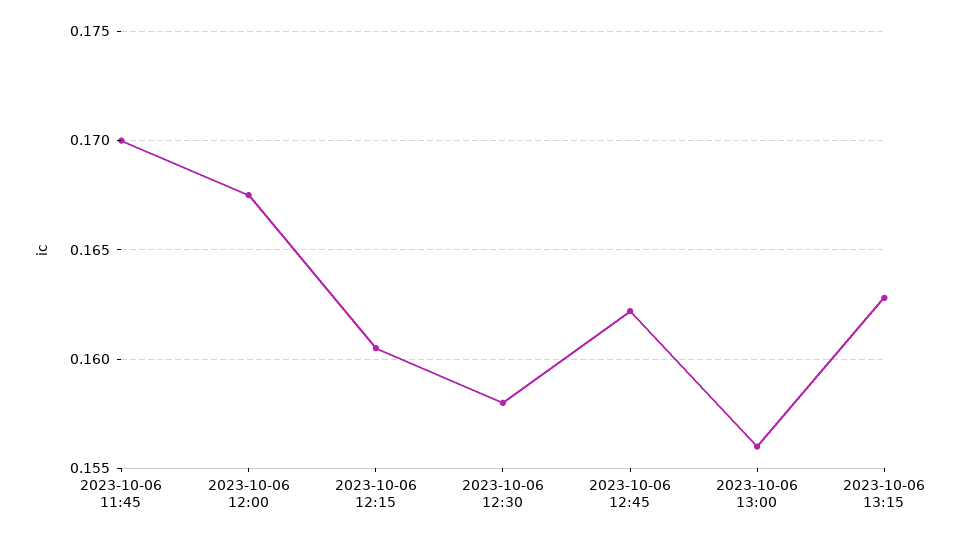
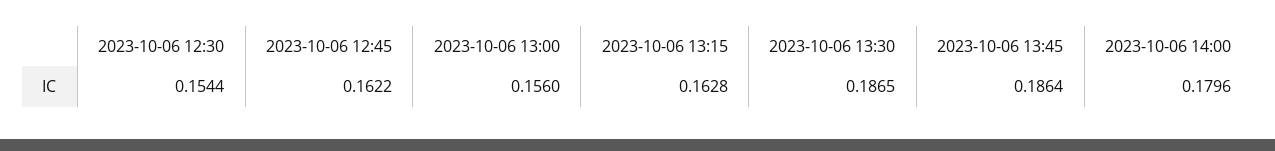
2023-10-06 11:45: 0.17 -> none
2023-10-06 12:00: 0.1675 -> none
2023-10-06 12:15: 0.1605 -> none
2023-10-06 12:30: 0.158 -> 0.1544
2023-10-06 13:30: none -> 0.1865
2023-10-06 13:45: none -> 0.1864
2023-10-06 14:00: none -> 0.1796

